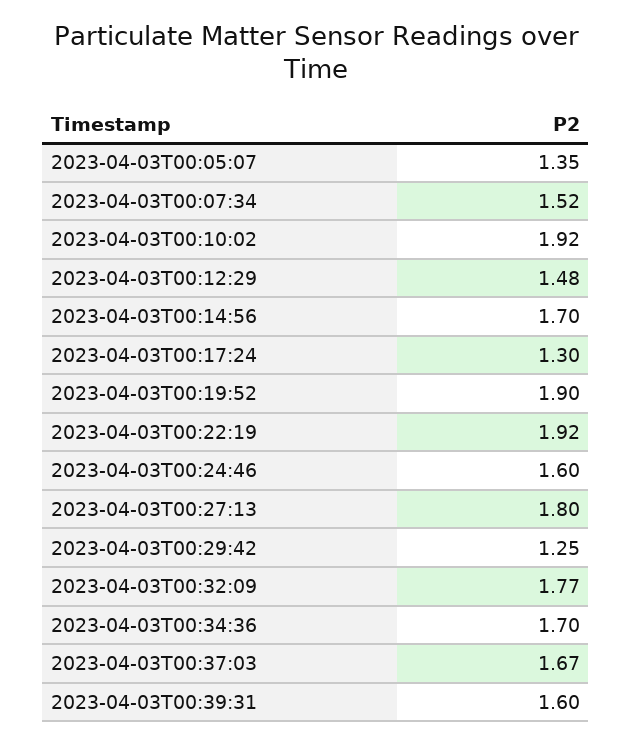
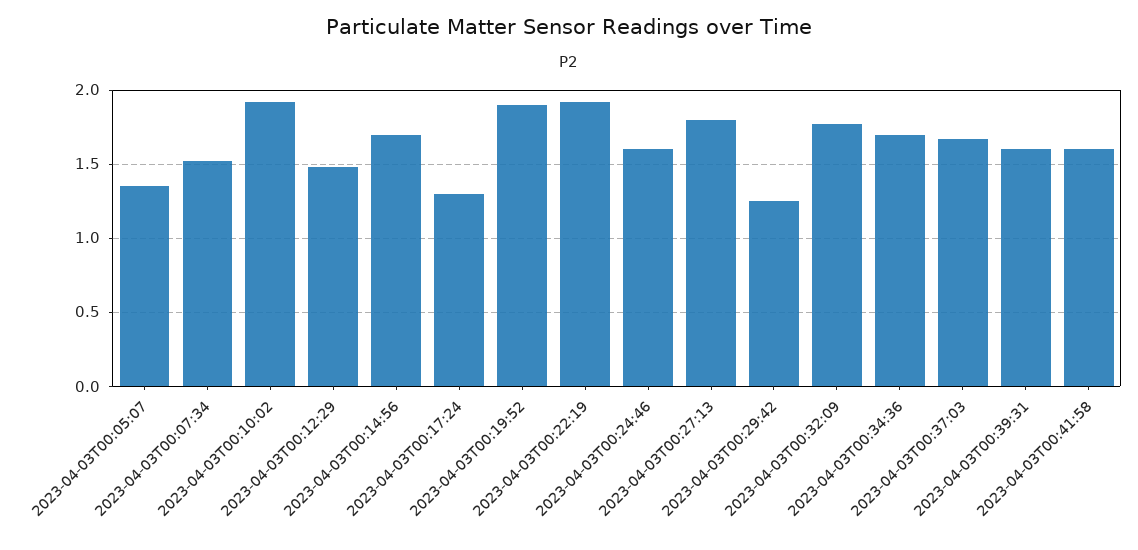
2023-04-03T00:41:58: none -> 1.6

